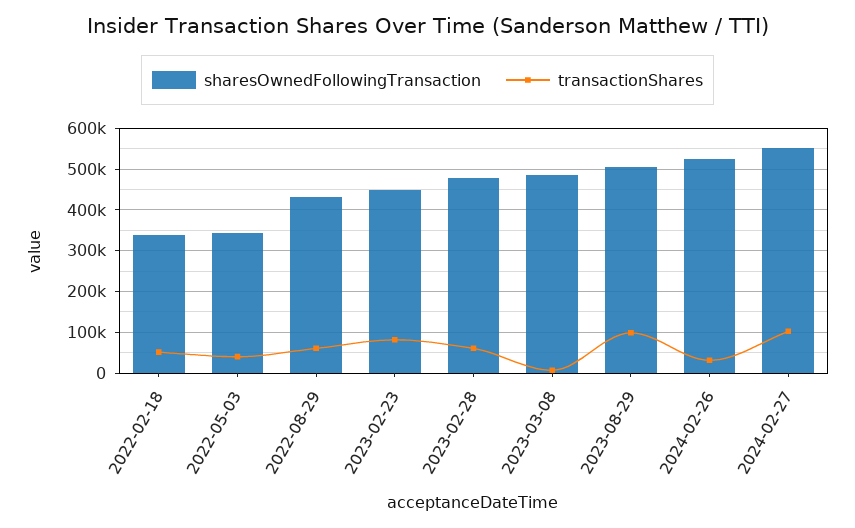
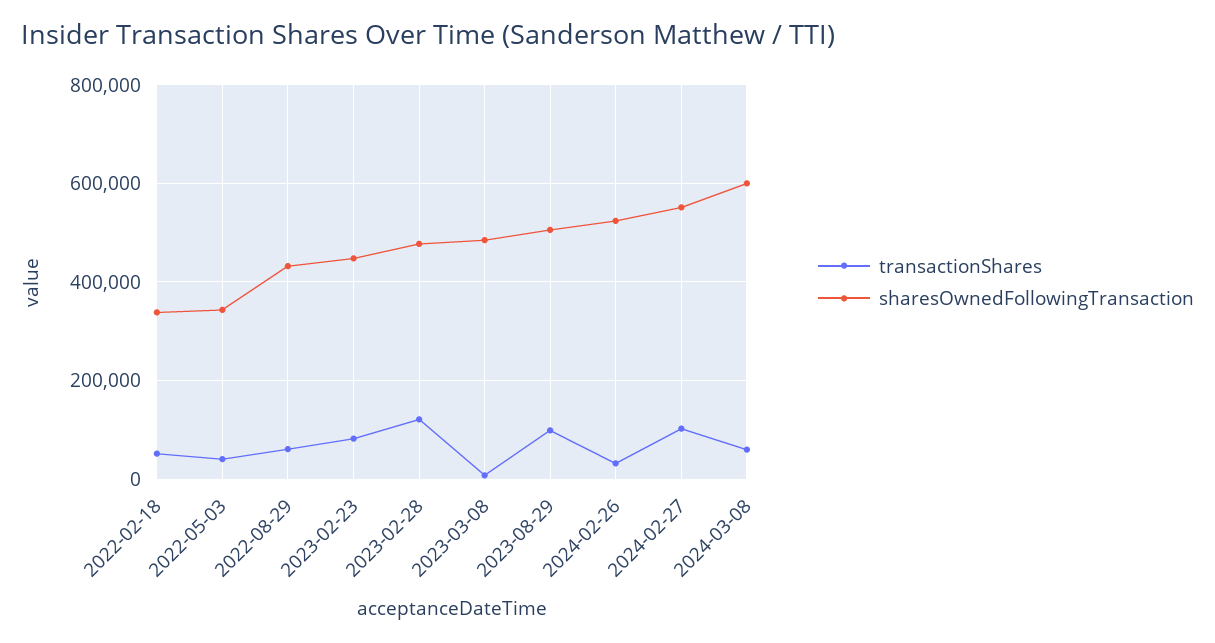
transactionShares, 2023-02-28: 60000 -> 120000
transactionShares, 2024-03-08: none -> 60000
sharesOwnedFollowingTransaction, 2024-03-08: none -> 600000

